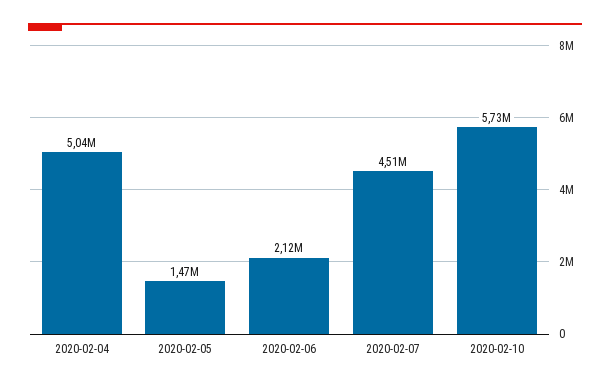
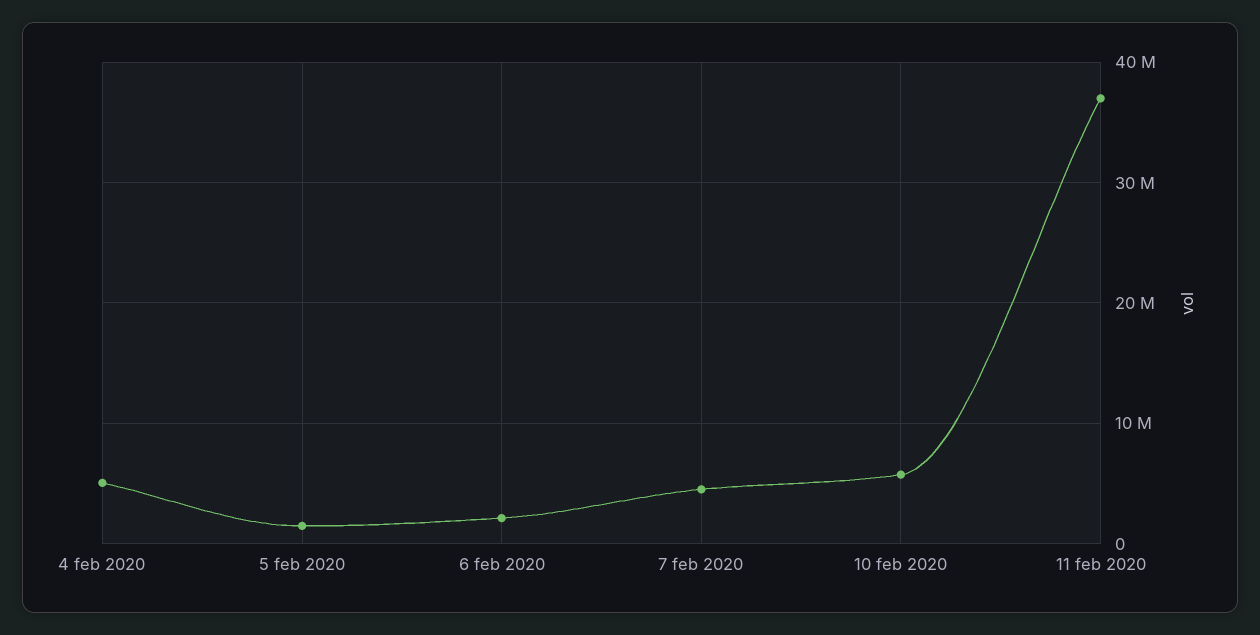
11 feb 2020: none -> 37000000

